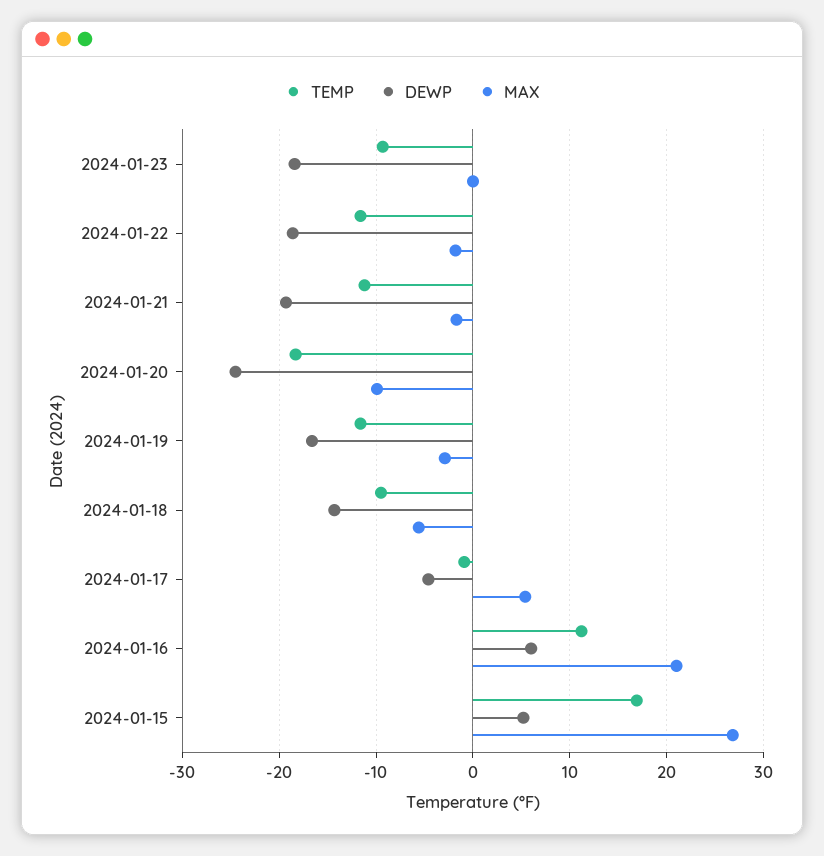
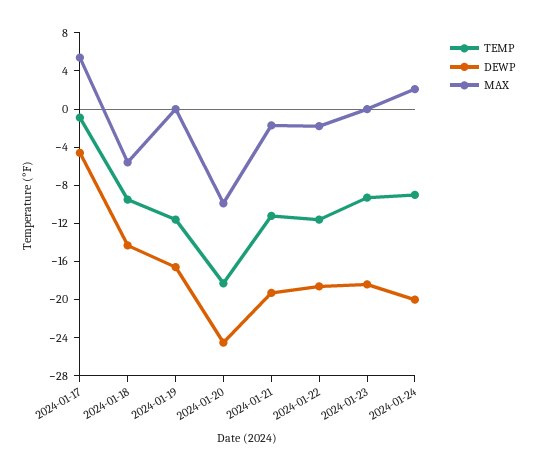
MAX, 2024-01-19: -3 -> 0
TEMP, 2024-01-16: 11 -> none
DEWP, 2024-01-16: 6 -> none
MAX, 2024-01-16: 21 -> none
TEMP, 2024-01-15: 17 -> none
DEWP, 2024-01-15: 5 -> none
MAX, 2024-01-15: 27 -> none
TEMP, 2024-01-24: none -> -9
DEWP, 2024-01-24: none -> -20
MAX, 2024-01-24: none -> 2

